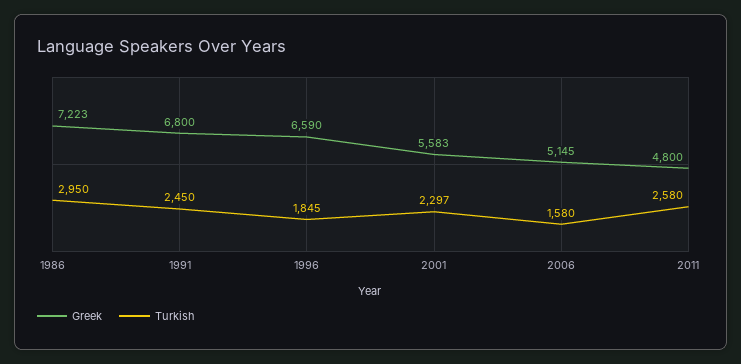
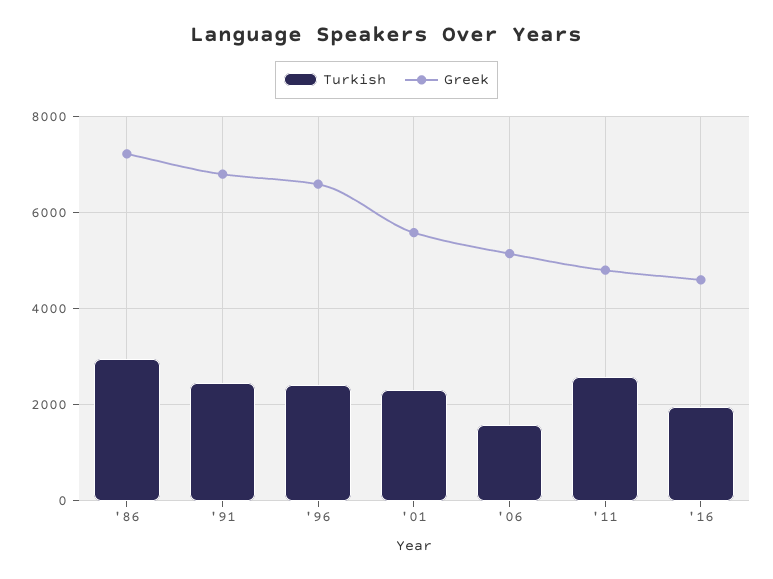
Turkish, 1996: 1845 -> 2400
Turkish, '16: none -> 2000
Greek, '16: none -> 4600

